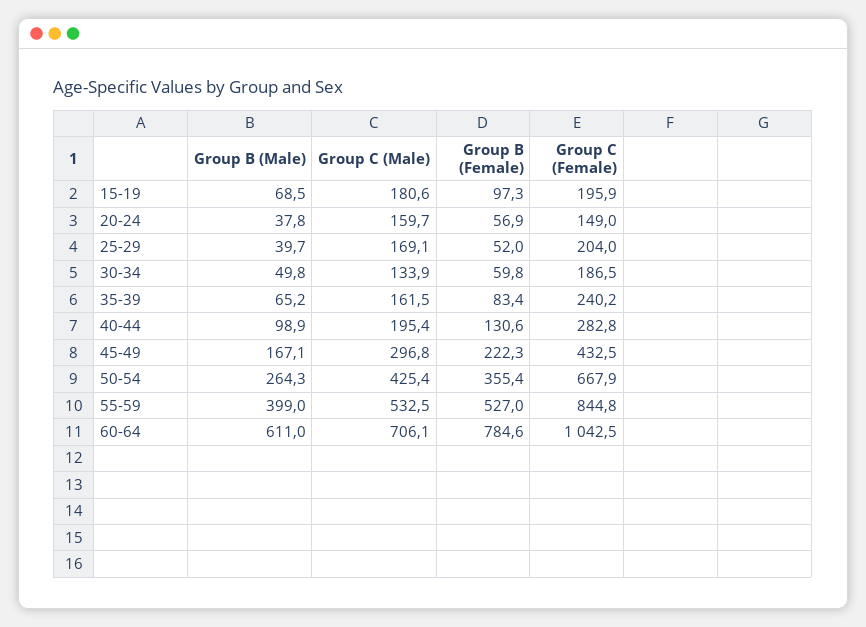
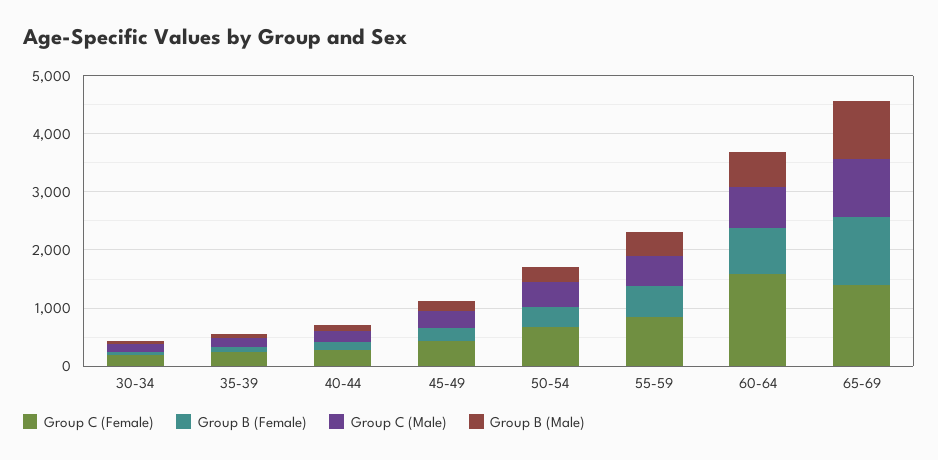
Group B (Male), 15-19: 68.5 -> none
Group C (Male), 15-19: 180.6 -> none
Group B (Female), 15-19: 97.3 -> none
Group C (Female), 15-19: 195.9 -> none
Group B (Male), 20-24: 37.8 -> none
Group C (Male), 20-24: 159.7 -> none
Group B (Female), 20-24: 56.9 -> none
Group C (Female), 20-24: 149 -> none
Group B (Male), 25-29: 39.7 -> none
Group C (Male), 25-29: 169.1 -> none
Group B (Female), 25-29: 52 -> none
Group C (Female), 25-29: 204 -> none
Group C (Female), 60-64: 1042.5 -> 1600
Group C (Female), 65-69: none -> 1400
Group B (Female), 65-69: none -> 1200
Group C (Male), 65-69: none -> 1000
Group B (Male), 65-69: none -> 1000

